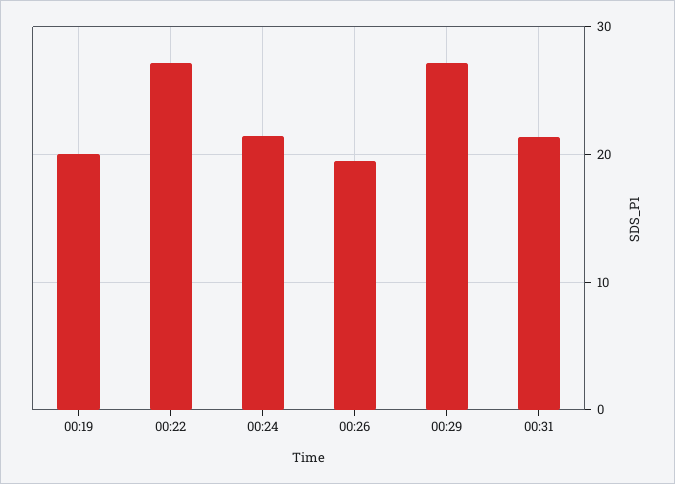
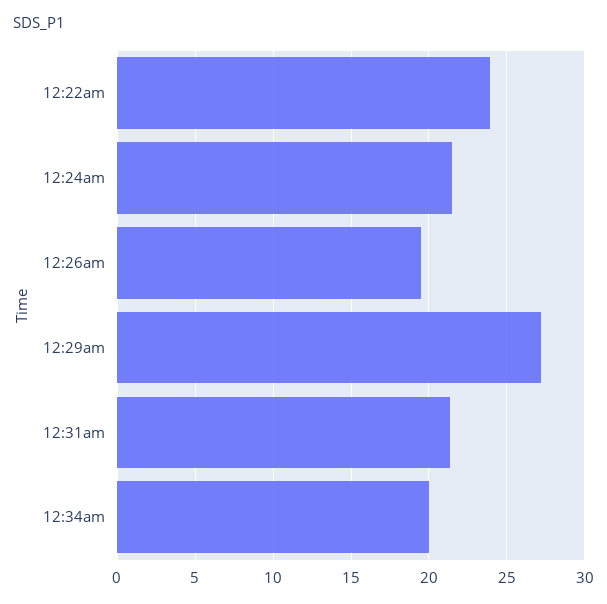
00:19: 20 -> none
00:22: 27 -> 24
12:34am: none -> 20

